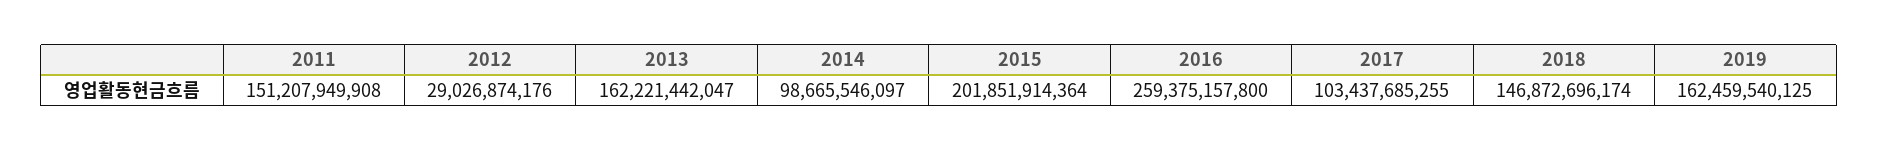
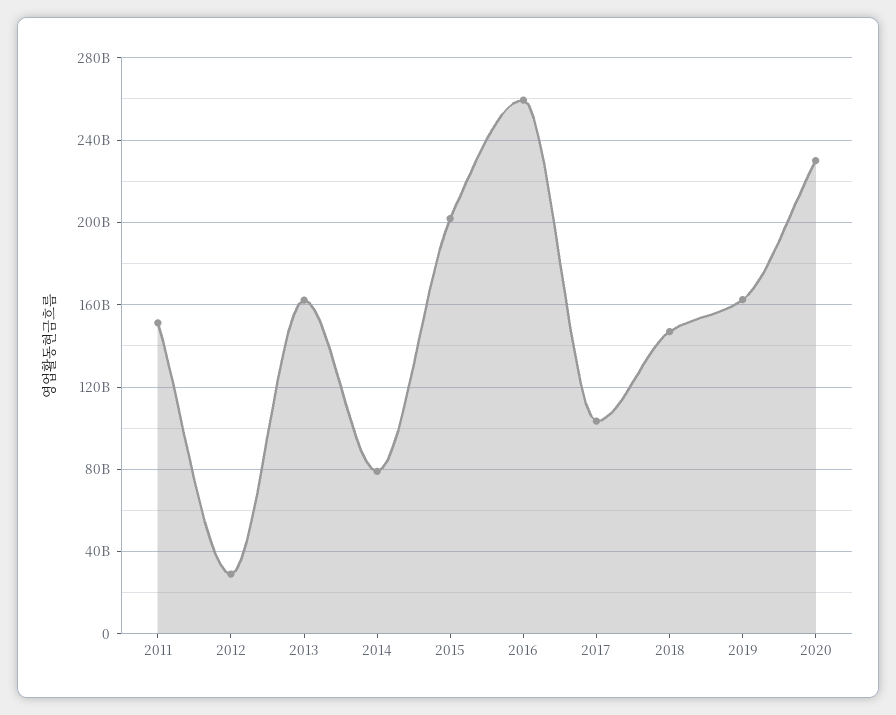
2014: 98665546097 -> 80000000000
2020: none -> 230000000000

